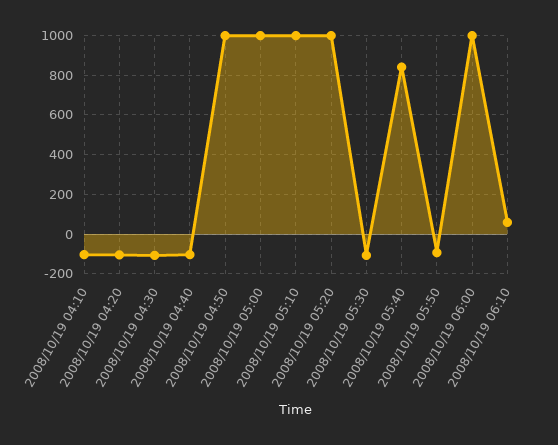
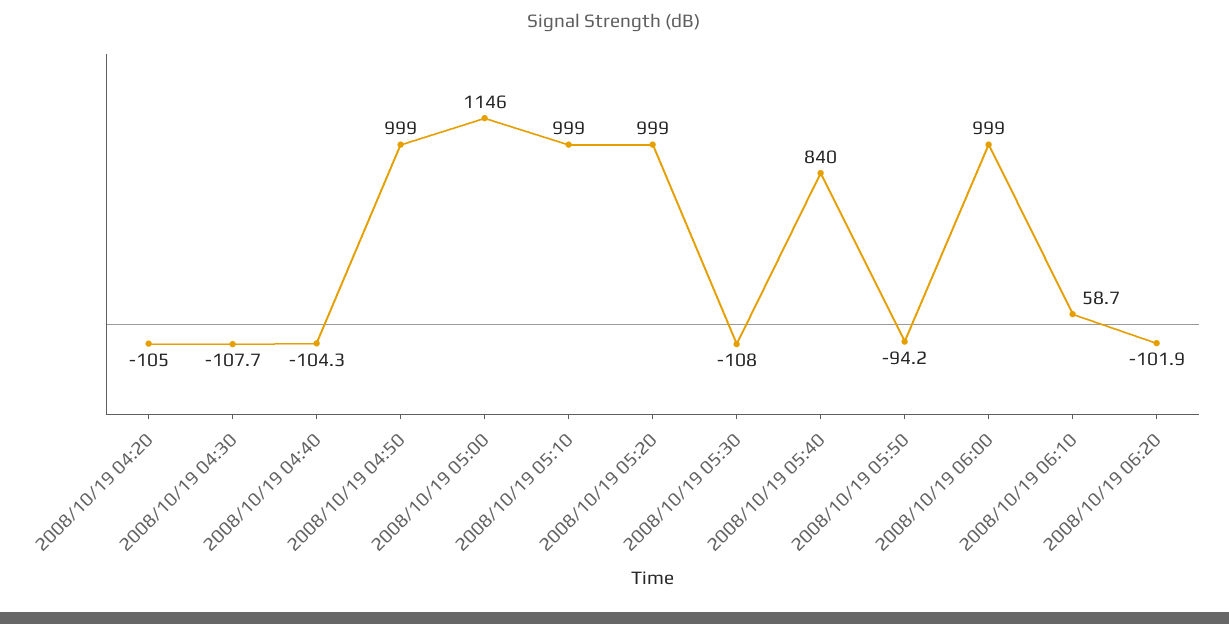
2008/10/19 04:10: -100 -> none
2008/10/19 05:00: 1000 -> 1146
2008/10/19 06:20: none -> -101.9

